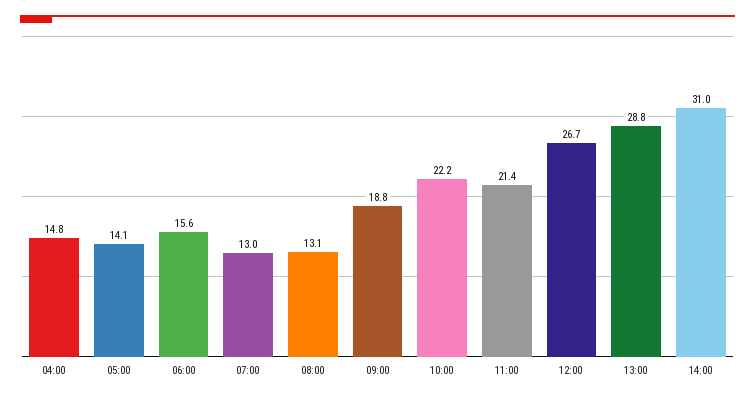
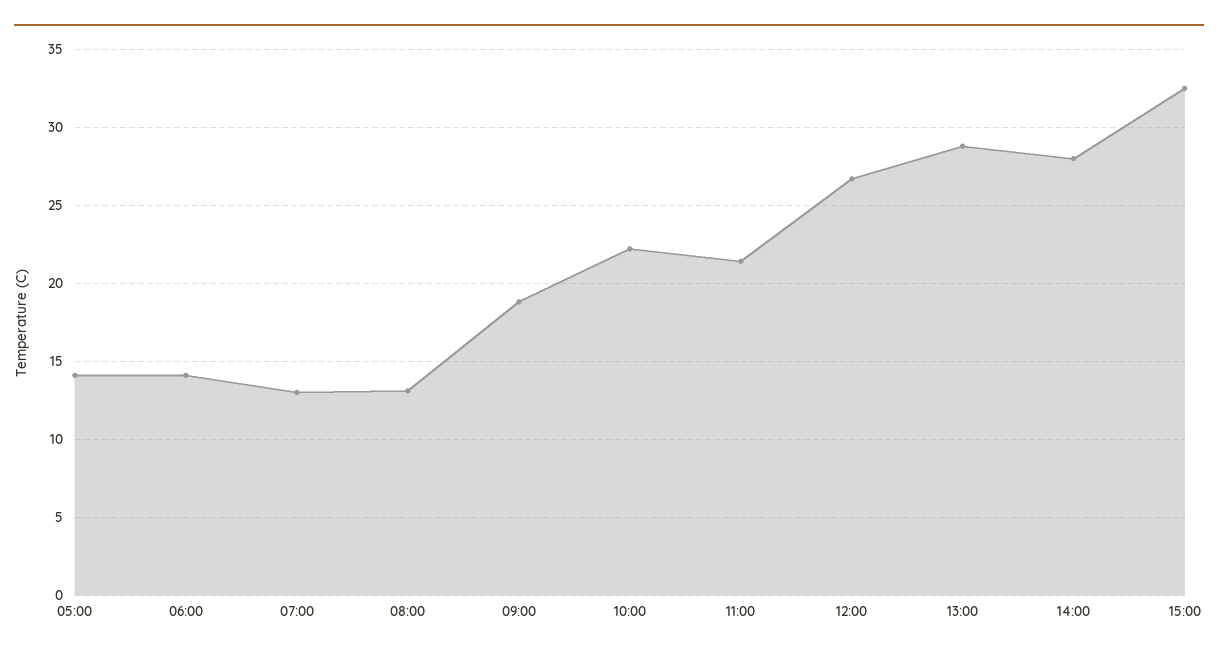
04:00: 14.8 -> none
06:00: 15.6 -> 14
14:00: 31 -> 28
15:00: none -> 32.5

